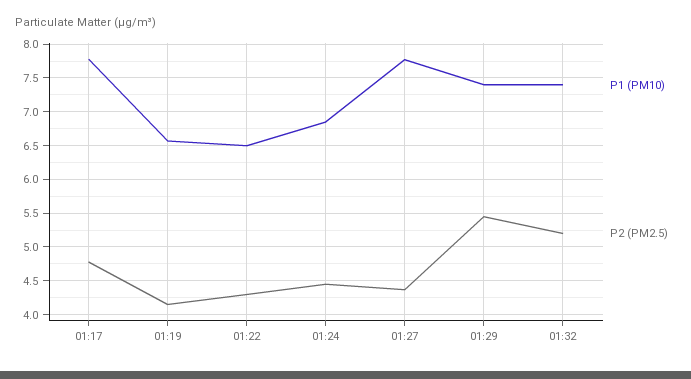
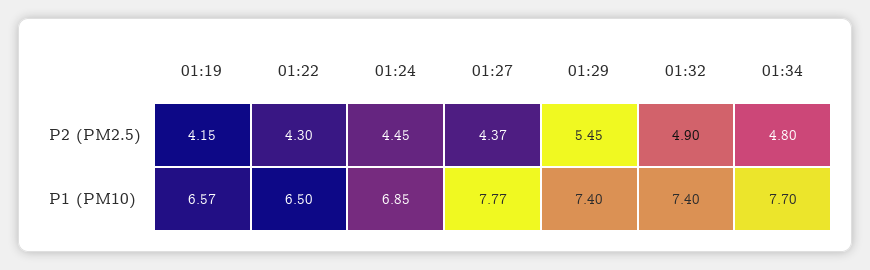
P1 (PM10), 01:17: 7.8 -> none
P2 (PM2.5), 01:17: 4.8 -> none
P2 (PM2.5), 01:32: 5.2 -> 4.9
P2 (PM2.5), 01:34: none -> 4.8
P1 (PM10), 01:34: none -> 7.7

